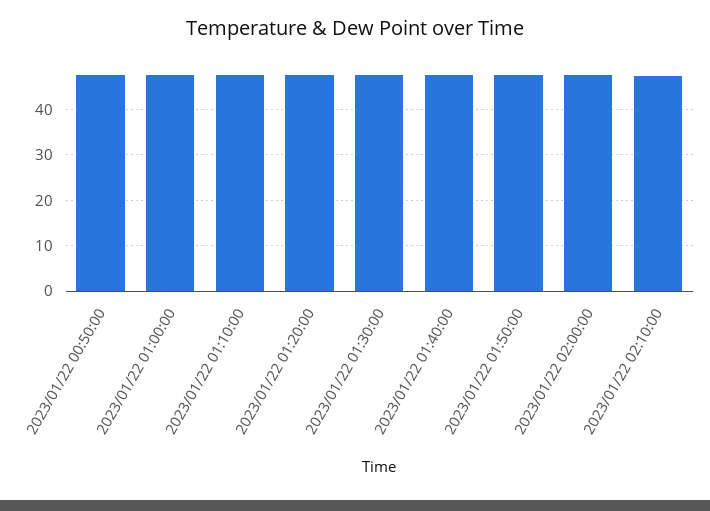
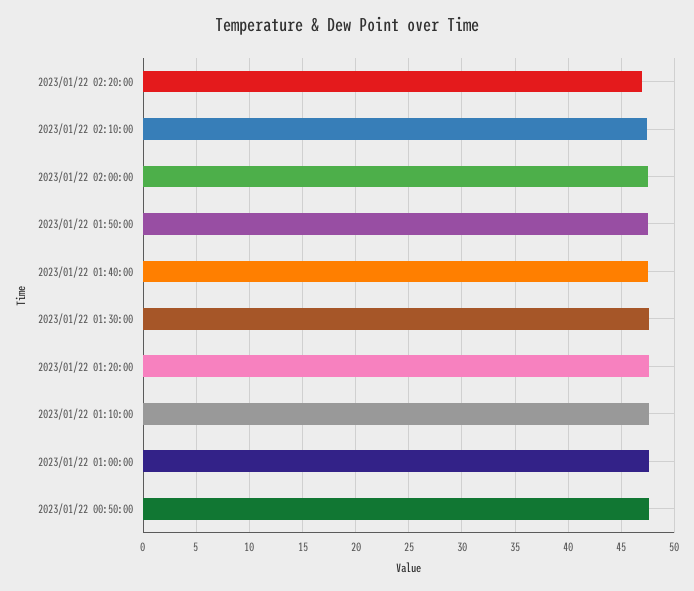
2023/01/22 02:20:00: none -> 47

